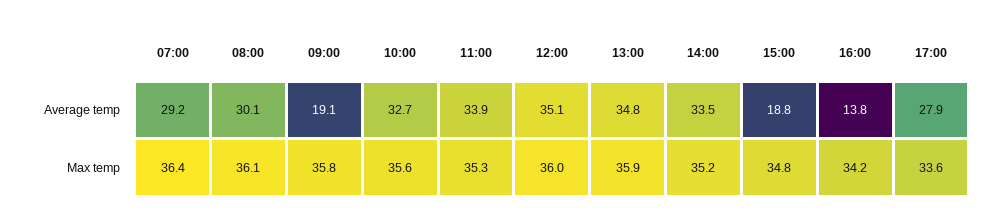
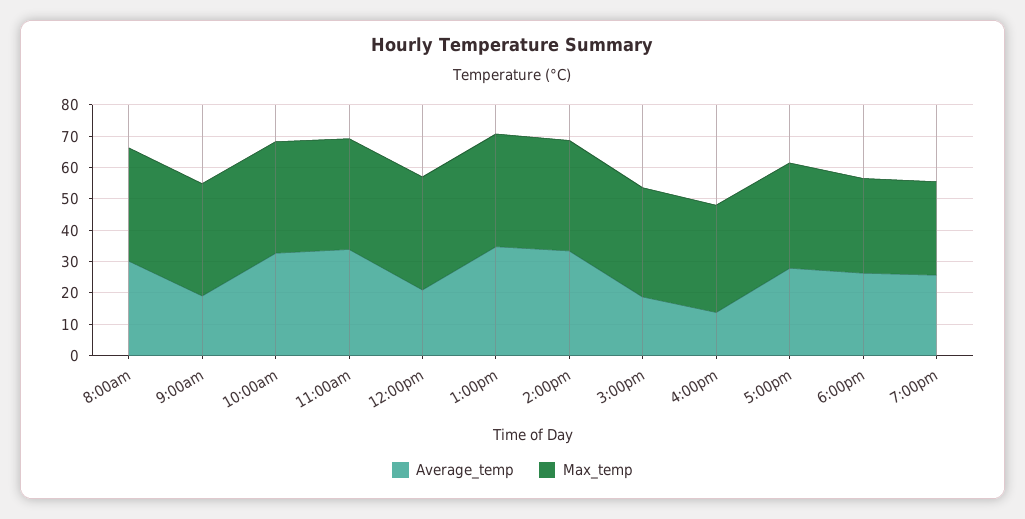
Average temp, 07:00: 29.2 -> none
Average temp, 12:00: 35.1 -> 20
Max temp, 07:00: 36.4 -> none
Average temp, 6:00pm: none -> 25
Max temp, 6:00pm: none -> 30
Average temp, 7:00pm: none -> 25
Max temp, 7:00pm: none -> 30

